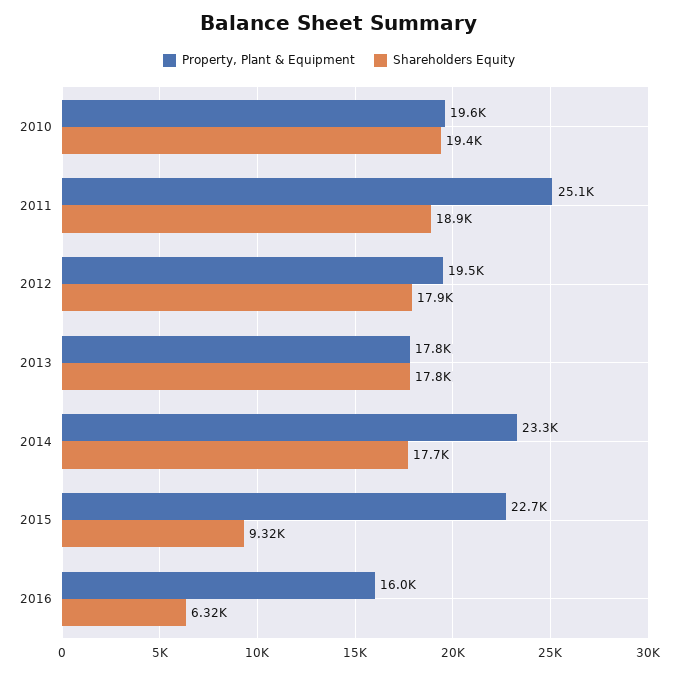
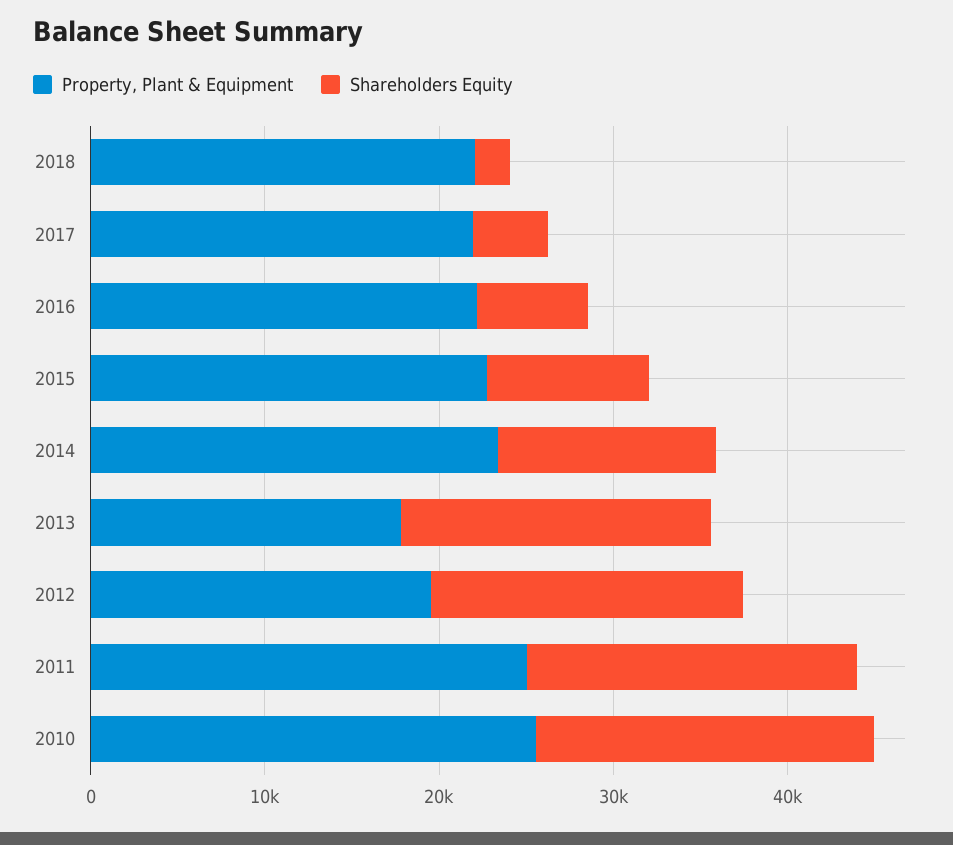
Property, Plant & Equipment, 2010: 19600 -> 26000
Shareholders Equity, 2014: 17700 -> 12000
Property, Plant & Equipment, 2016: 16000 -> 22000
Property, Plant & Equipment, 2018: none -> 22000
Shareholders Equity, 2018: none -> 2000
Property, Plant & Equipment, 2017: none -> 22000
Shareholders Equity, 2017: none -> 4000

